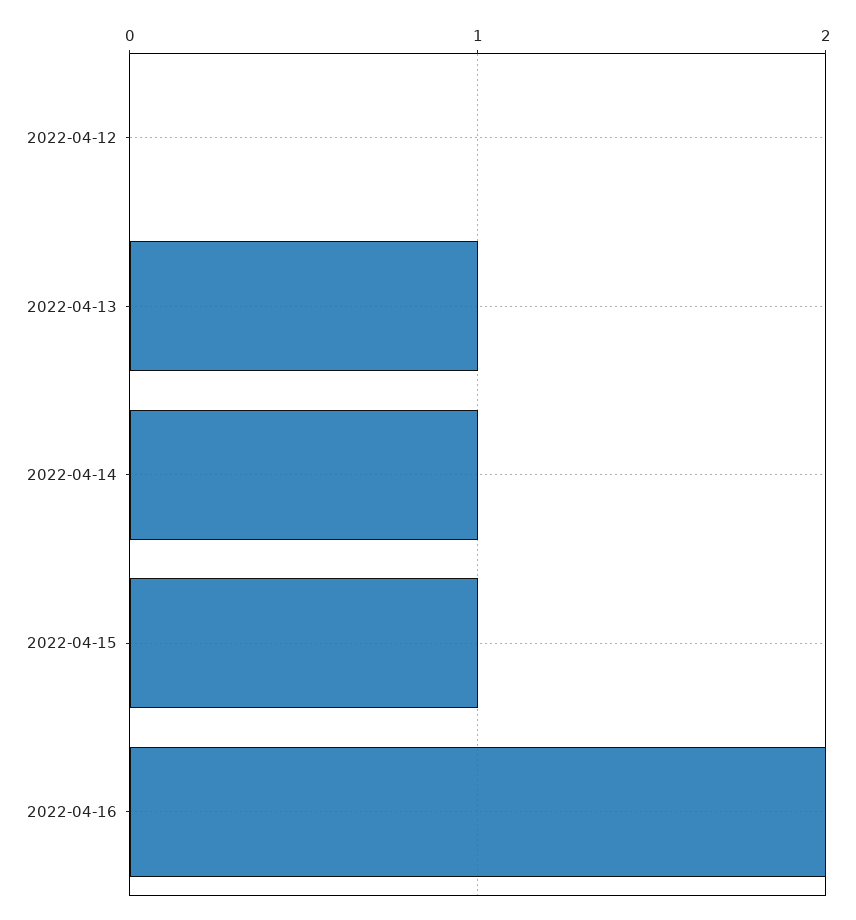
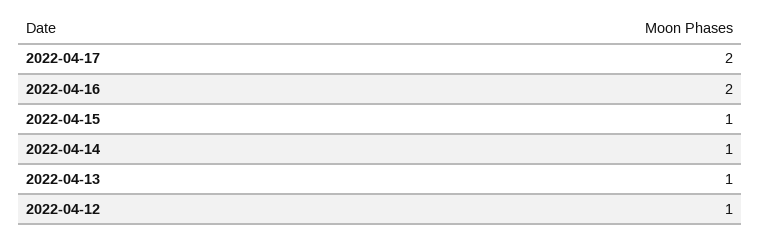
2022-04-12: 0 -> 1
2022-04-17: none -> 2

